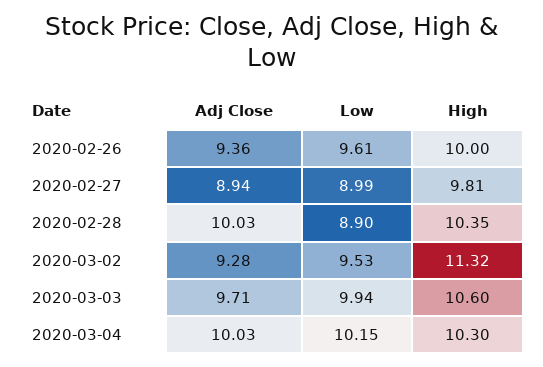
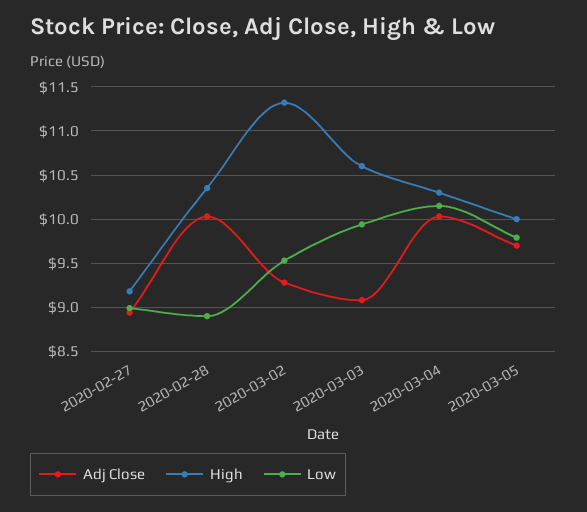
Adj Close, 2020-02-26: 9.36 -> none
Low, 2020-02-26: 9.61 -> none
High, 2020-02-26: 10 -> none
High, 2020-02-27: 9.81 -> 9.2
Adj Close, 2020-03-03: 9.71 -> 9.1
Adj Close, 2020-03-05: none -> 9.7
High, 2020-03-05: none -> 10
Low, 2020-03-05: none -> 9.8

